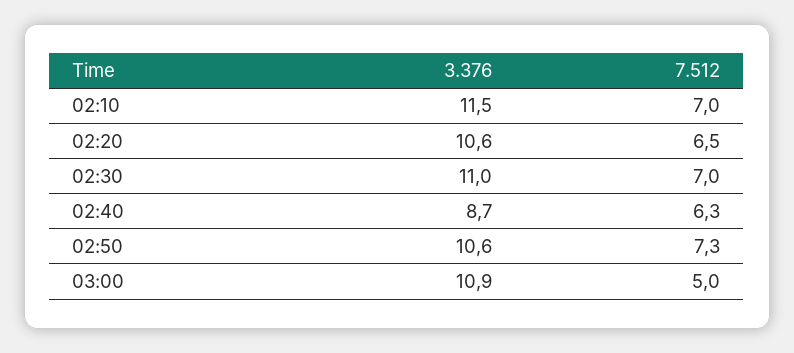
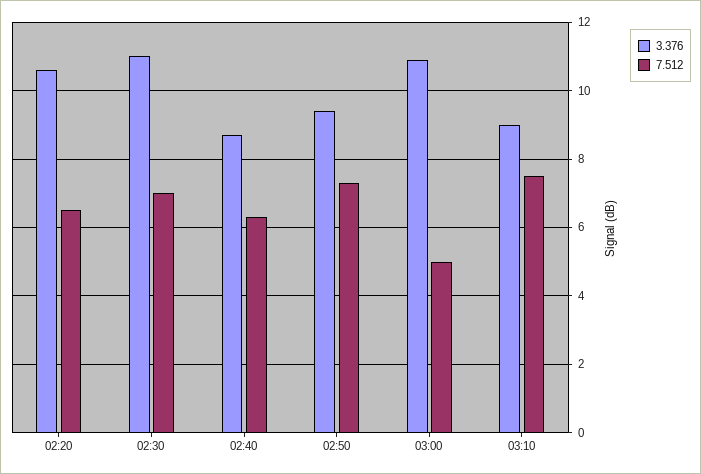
3.376, 02:10: 11.5 -> none
7.512, 02:10: 7 -> none
3.376, 02:50: 10.6 -> 9.5
3.376, 03:10: none -> 9
7.512, 03:10: none -> 7.5

